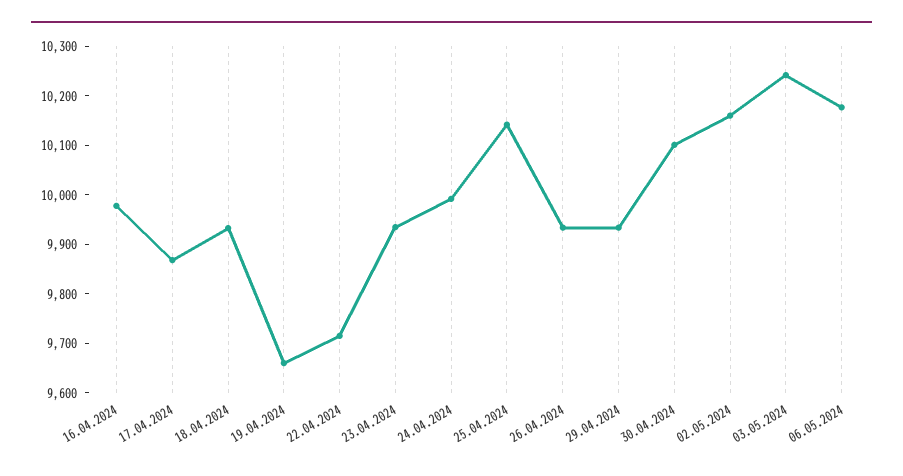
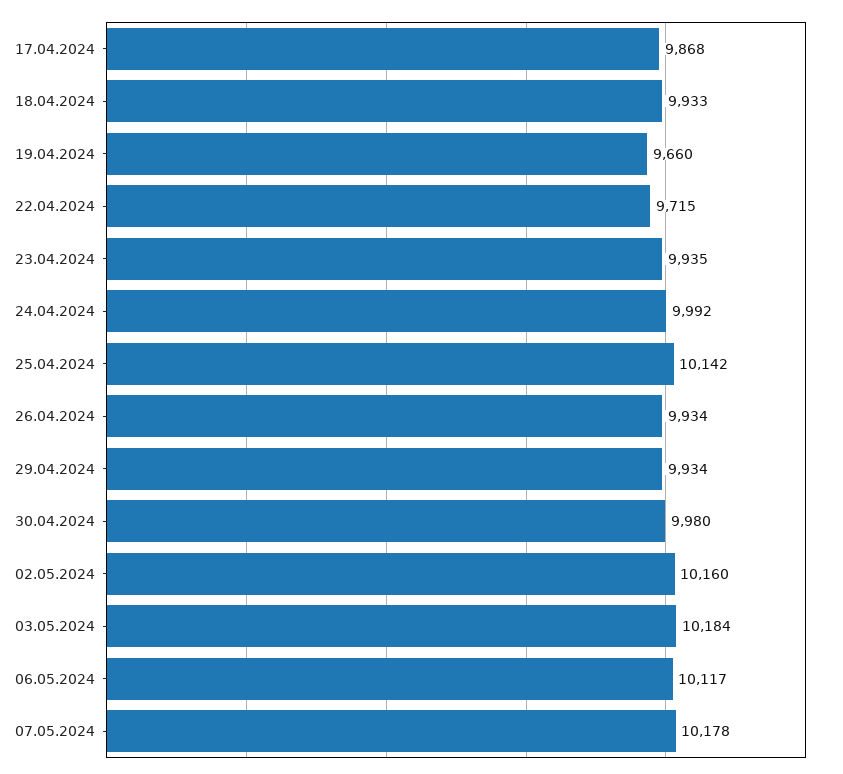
16.04.2024: 9980 -> none
30.04.2024: 10100 -> 9980
03.05.2024: 10240 -> 10184
06.05.2024: 10180 -> 10117
07.05.2024: none -> 10178

